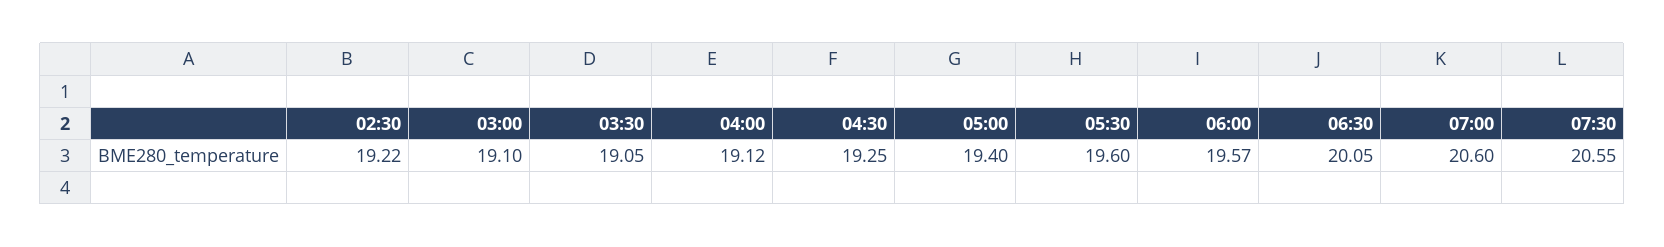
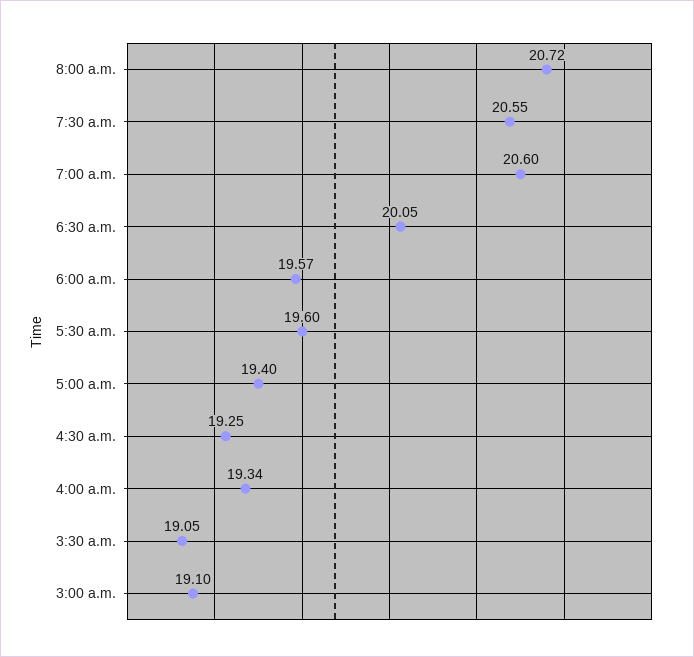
02:30: 19.22 -> none
04:00: 19.12 -> 19.34
8:00 a.m.: none -> 20.72

